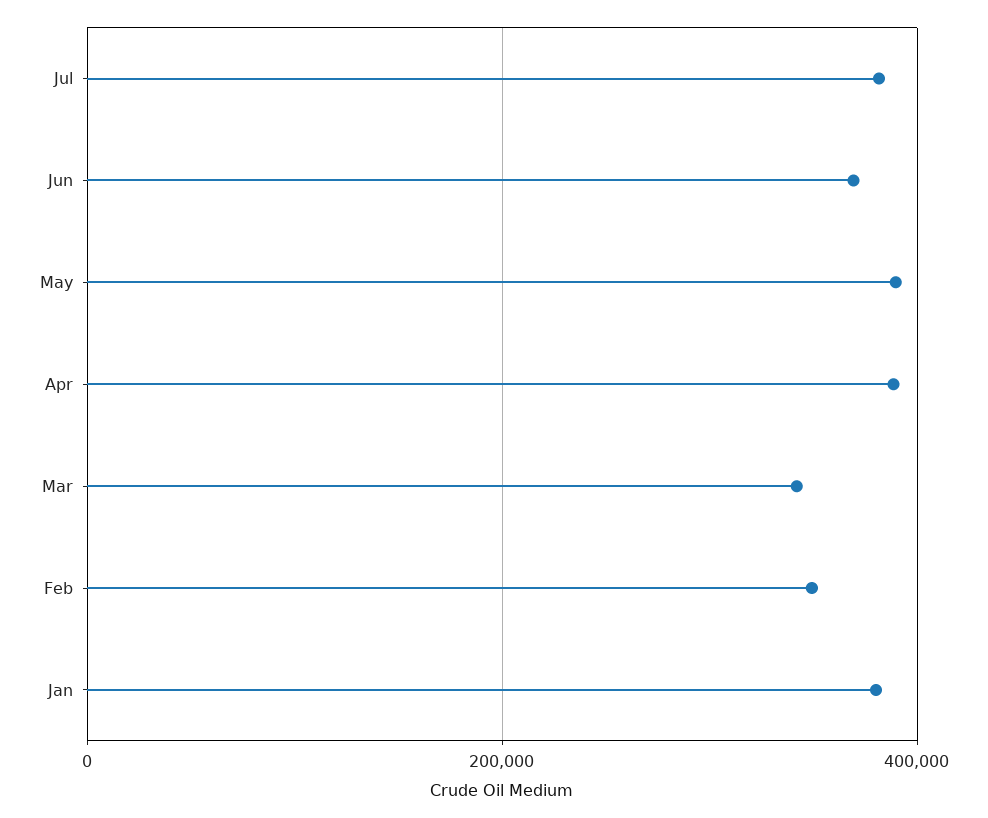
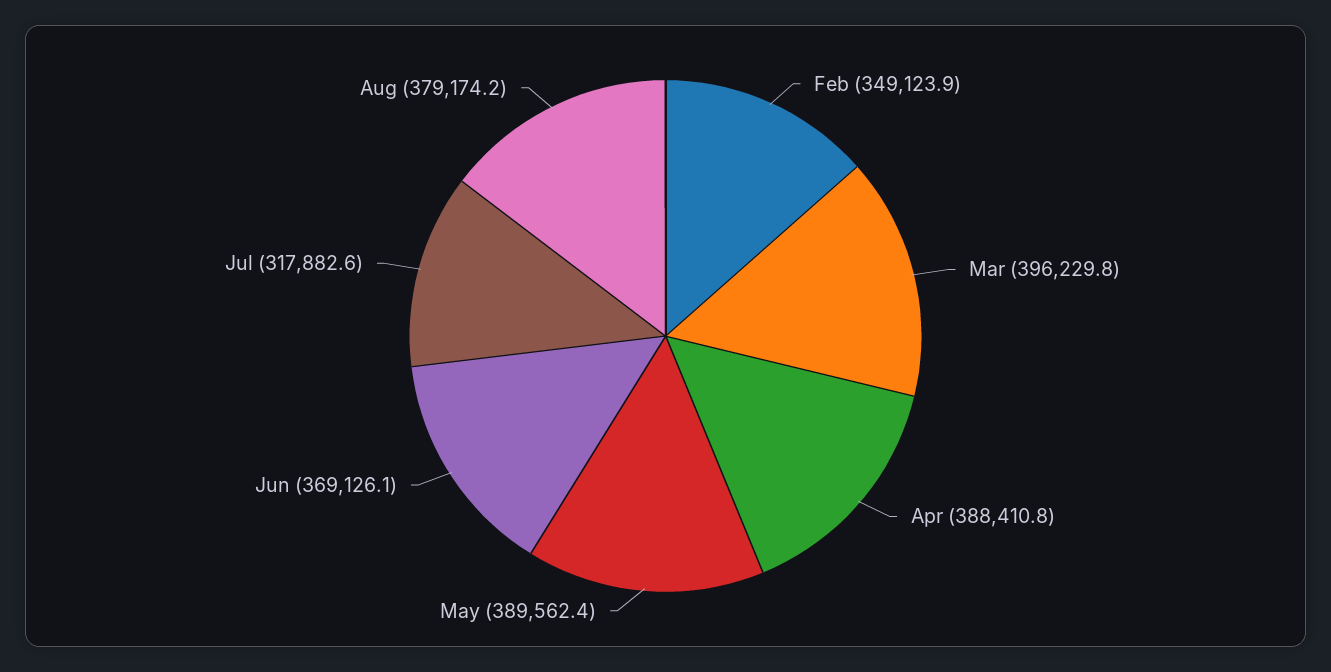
Jul: 380000 -> 317882.6
Mar: 340000 -> 396229.8
Jan: 380000 -> none
Aug: none -> 379174.2

